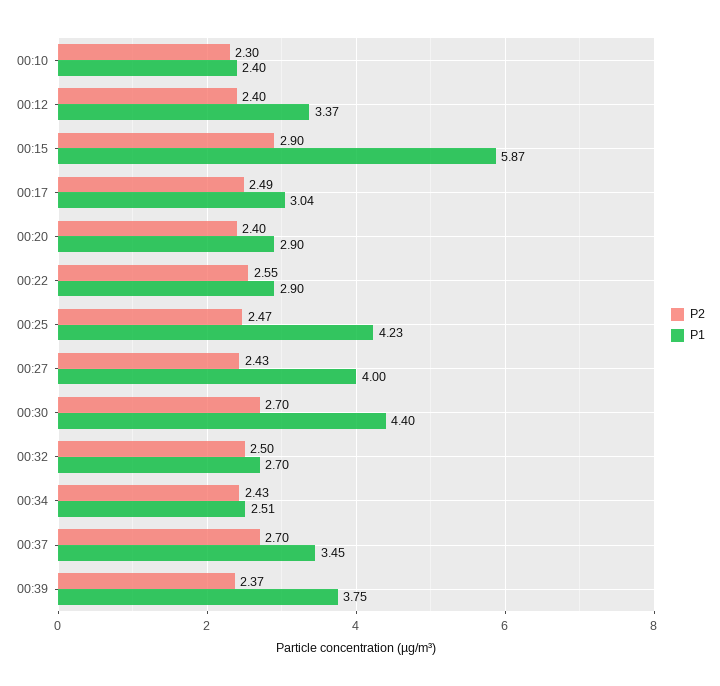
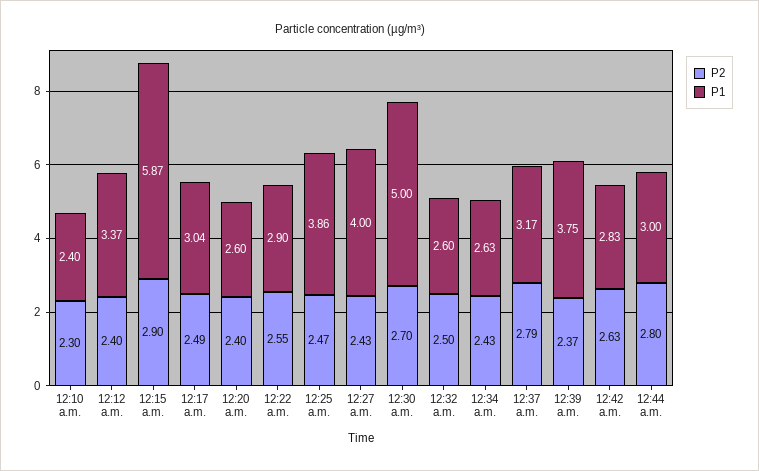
P1, 00:20: 2.9 -> 2.6
P1, 00:25: 4.23 -> 3.86
P1, 00:30: 4.4 -> 5
P1, 00:32: 2.7 -> 2.6
P1, 00:34: 2.51 -> 2.63
P2, 00:37: 2.7 -> 2.79
P1, 00:37: 3.45 -> 3.17
P2, 12:42 a.m.: none -> 2.63
P1, 12:42 a.m.: none -> 2.83
P2, 12:44 a.m.: none -> 2.8
P1, 12:44 a.m.: none -> 3

